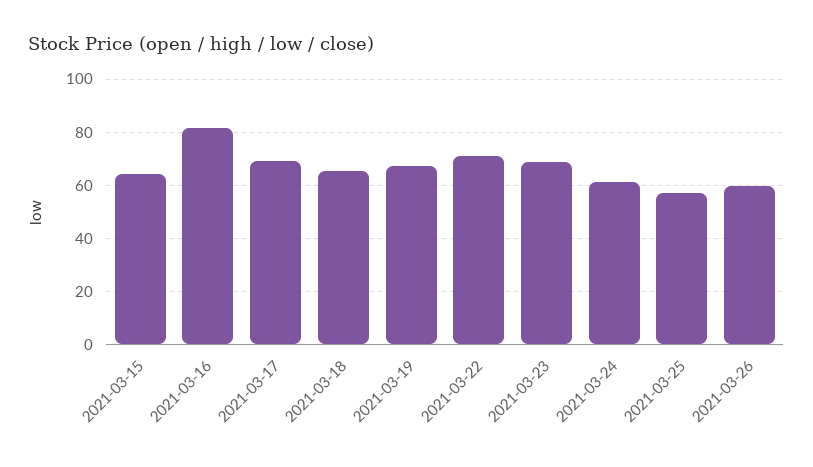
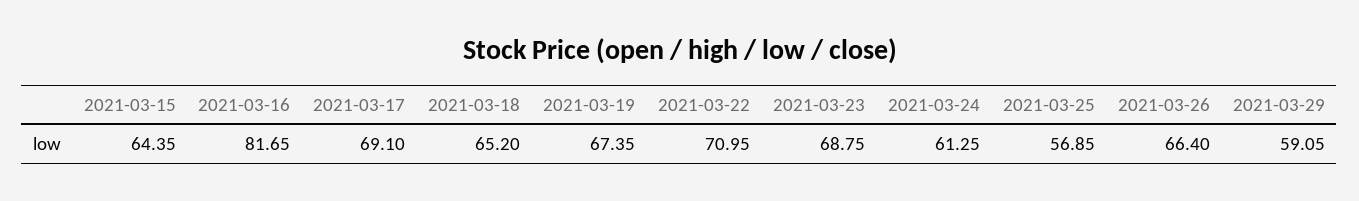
2021-03-26: 60 -> 66.4
2021-03-29: none -> 59.05

